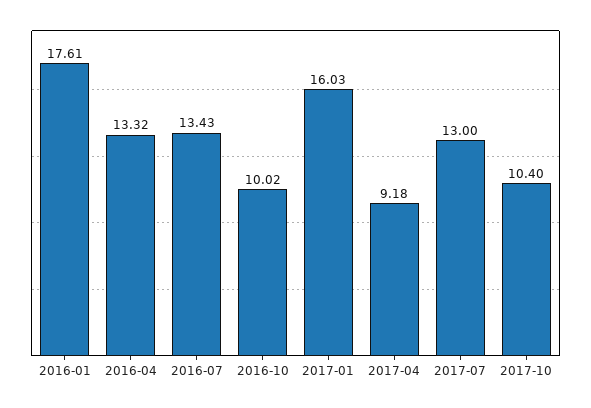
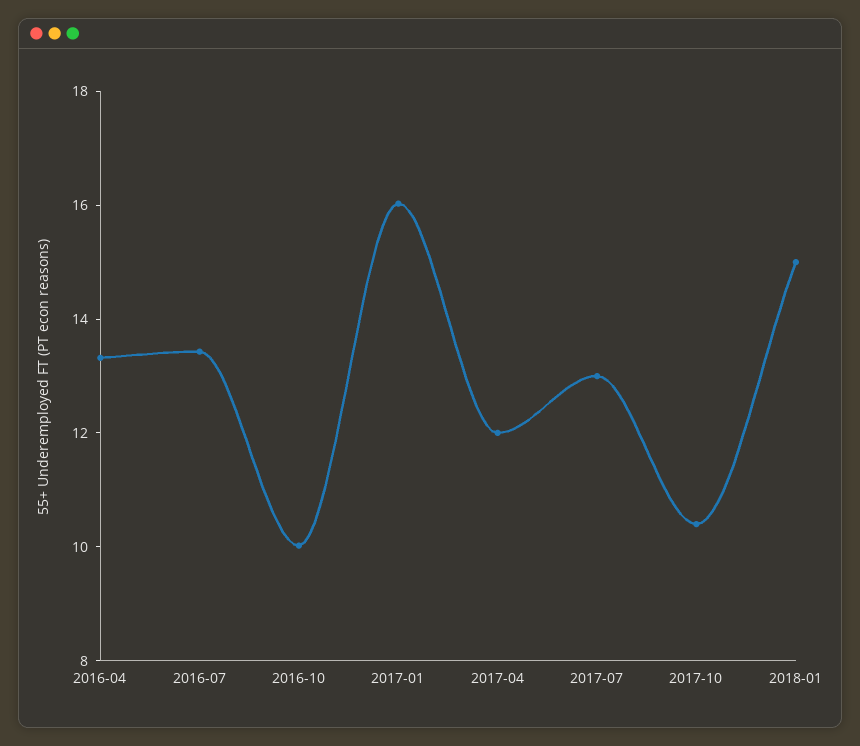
2016-01: 17.61 -> none
2017-04: 9.18 -> 12
2018-01: none -> 15

